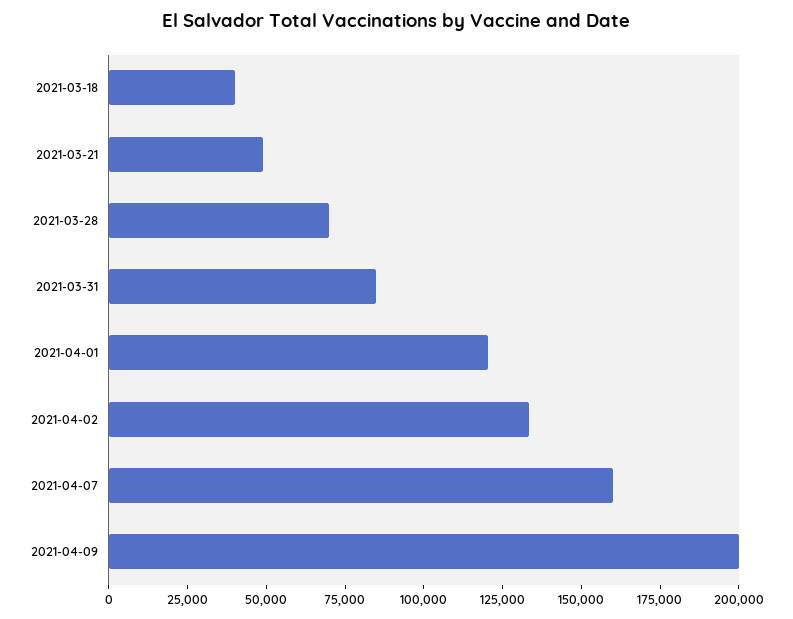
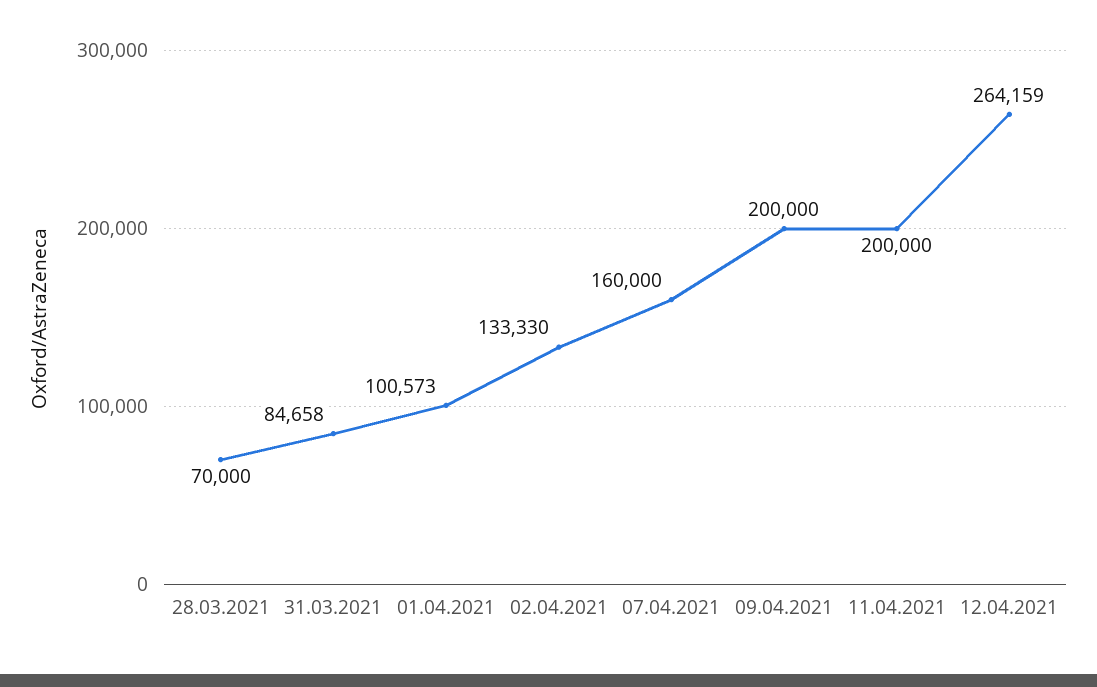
2021-03-18: 40000 -> none
2021-03-21: 50000 -> none
2021-04-01: 120000 -> 100573
11.04.2021: none -> 200000
12.04.2021: none -> 264159

